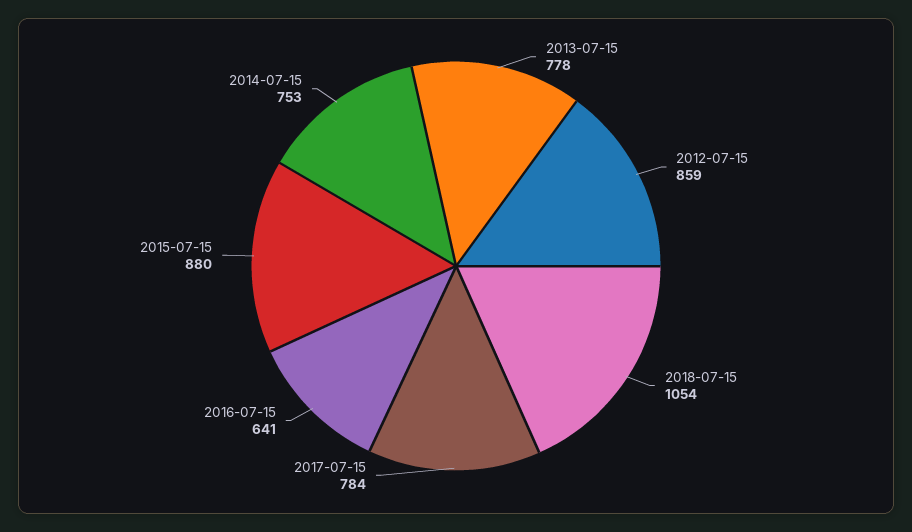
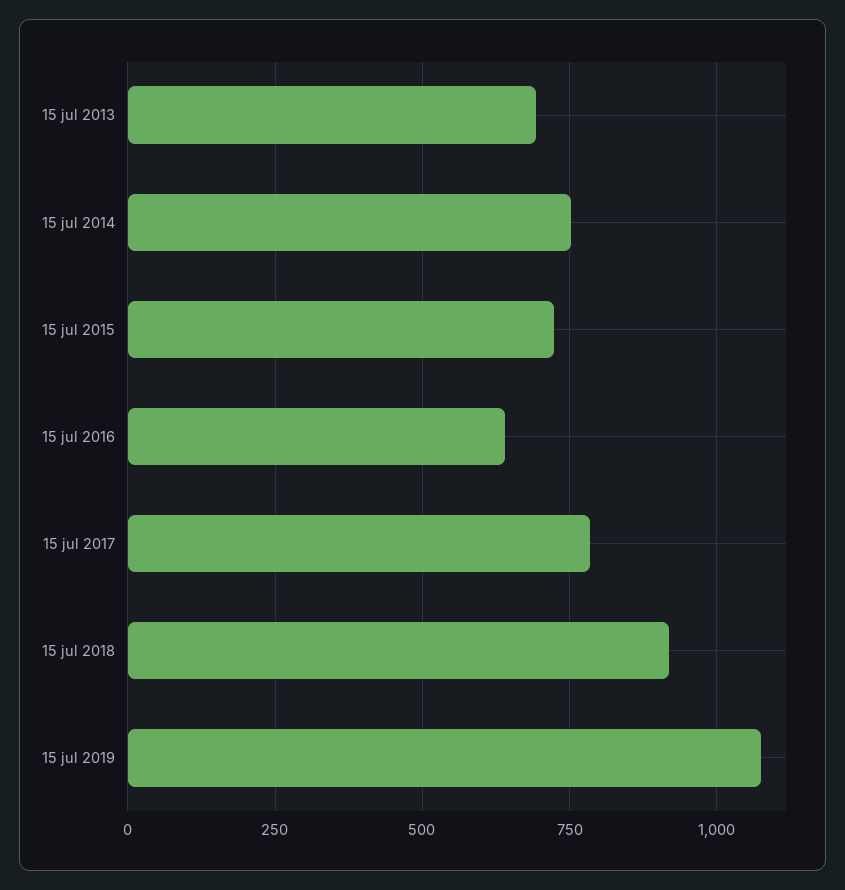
2013-07-15: 778 -> 700
2012-07-15: 859 -> none
2018-07-15: 1054 -> 925
2015-07-15: 880 -> 725
15 jul 2019: none -> 1075

